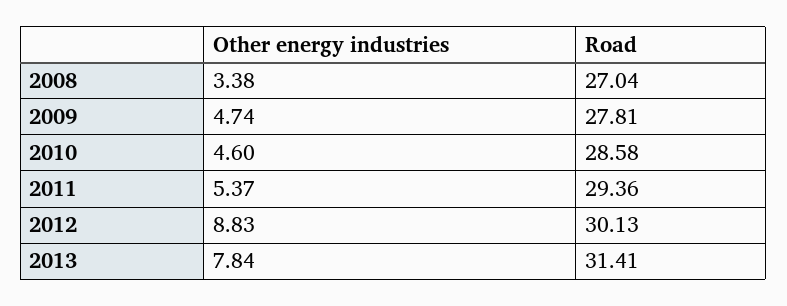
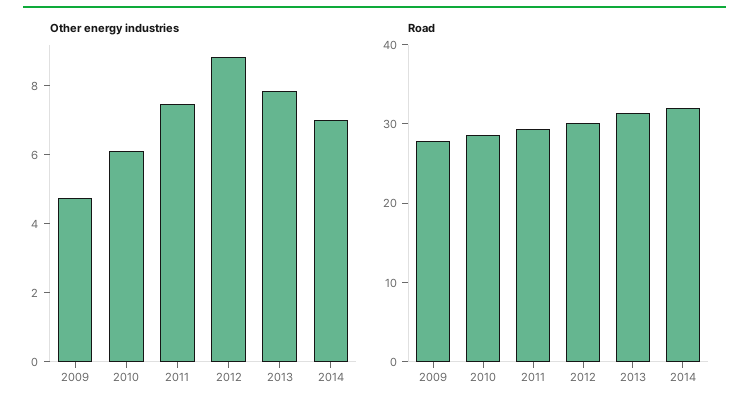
Other energy industries, 2008: 3.38 -> none
Road, 2008: 27.04 -> none
Other energy industries, 2010: 4.6 -> 6
Other energy industries, 2011: 5.37 -> 7.5
Other energy industries, 2014: none -> 7
Road, 2014: none -> 32

